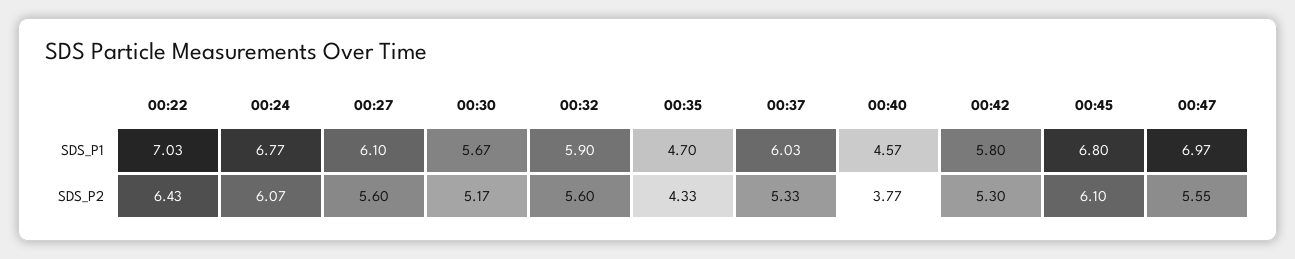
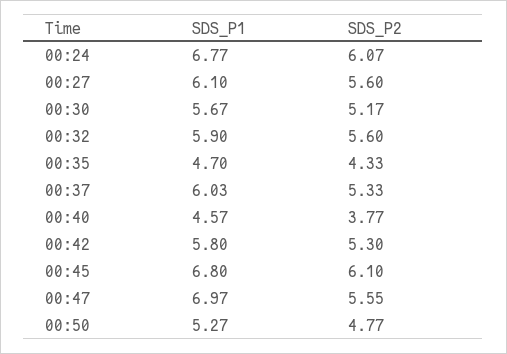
00:22, SDS_P1: 7.03 -> none
00:22, SDS_P2: 6.43 -> none
00:50, SDS_P1: none -> 5.27
00:50, SDS_P2: none -> 4.77

